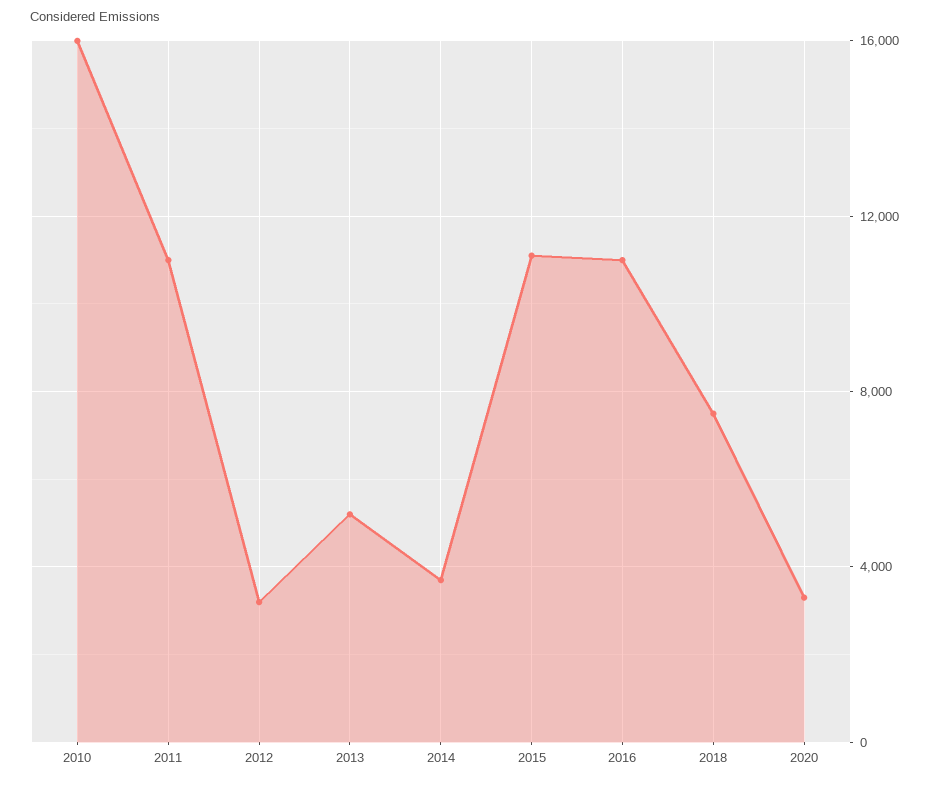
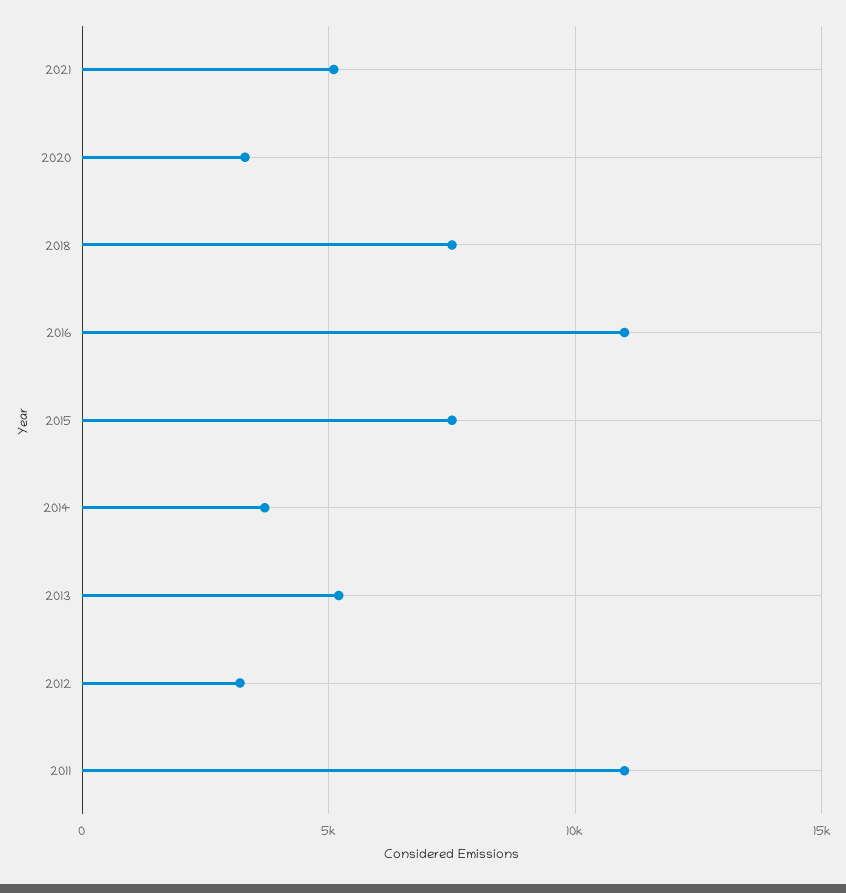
2010: 16000 -> none
2015: 11000 -> 7500
2021: none -> 5000

